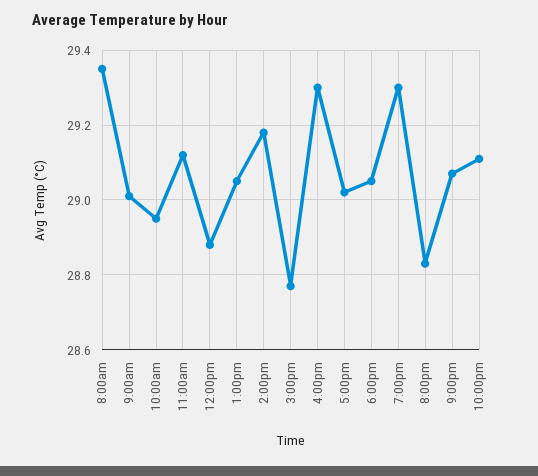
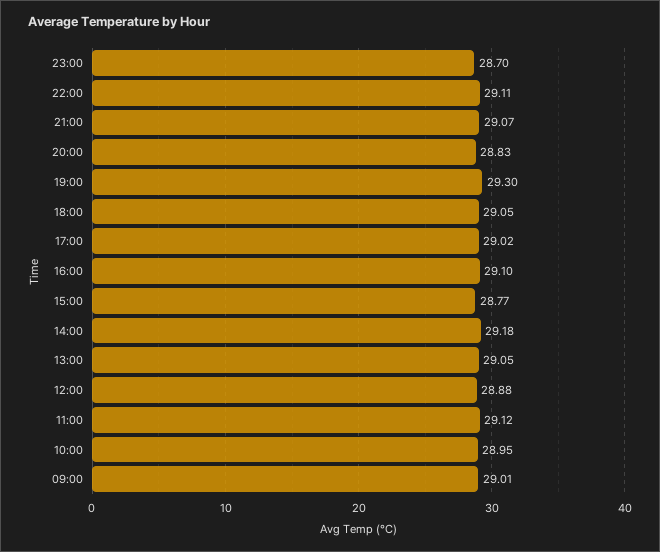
8:00am: 29.35 -> none
4:00pm: 29.3 -> 29.1
23:00: none -> 28.7

